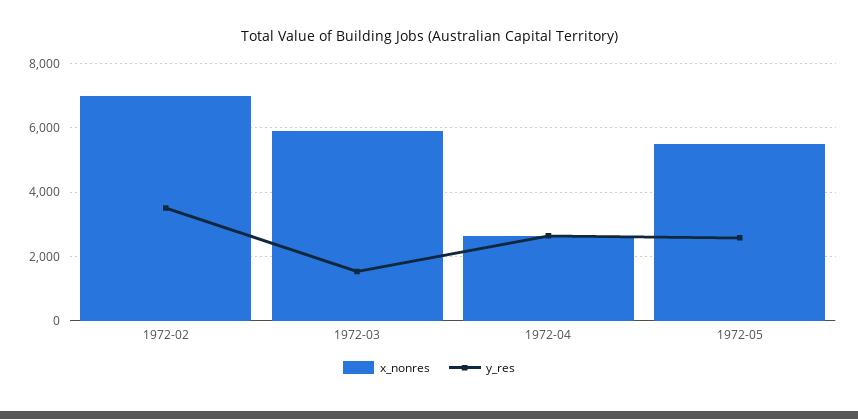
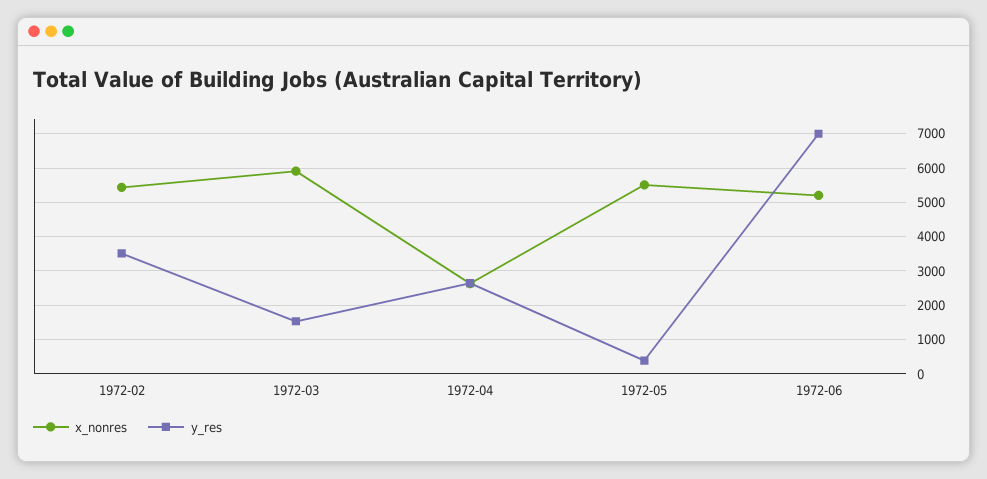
x_nonres, 1972-02: 7000 -> 5400
y_res, 1972-05: 2600 -> 400
x_nonres, 1972-06: none -> 5200
y_res, 1972-06: none -> 7000

